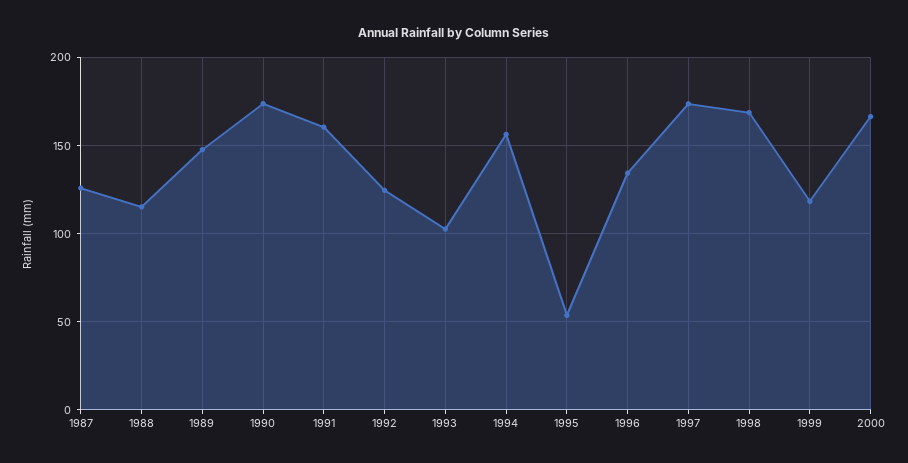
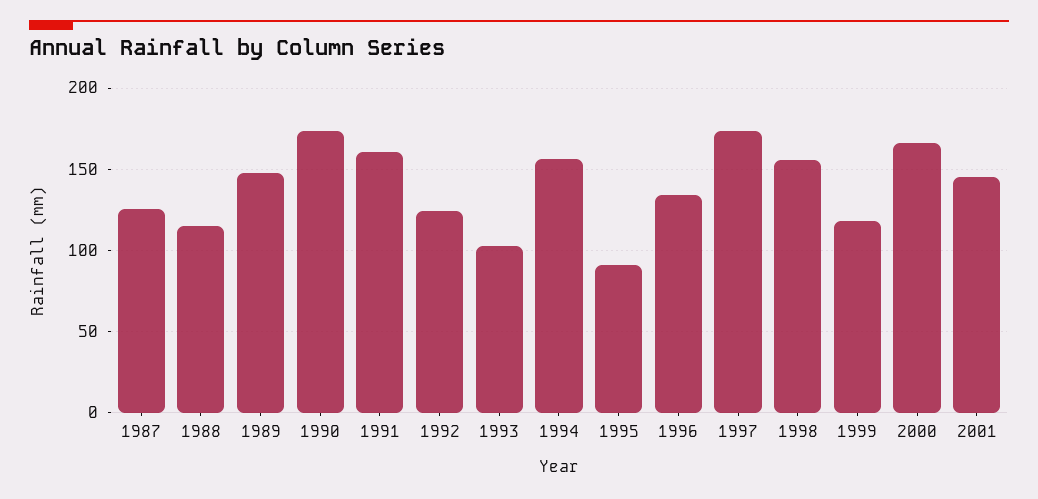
1995: 55 -> 90
1998: 170 -> 155
2001: none -> 145

